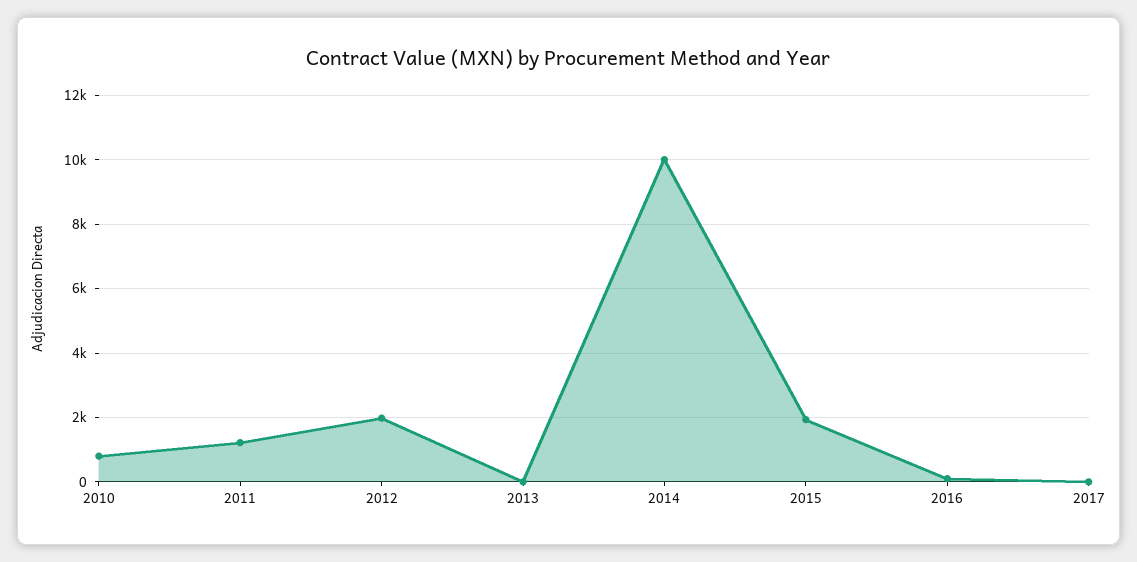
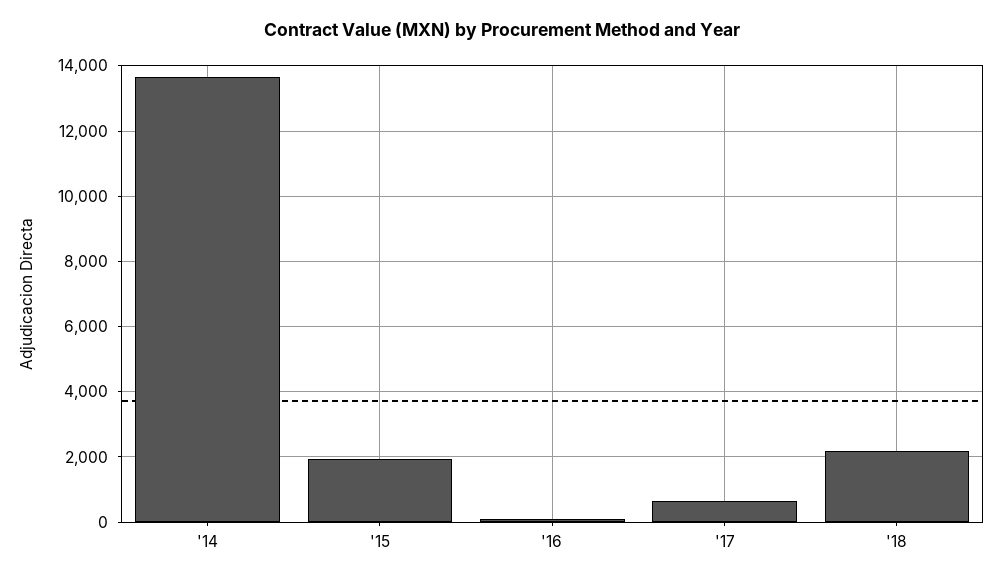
2010: 800 -> none
2011: 1200 -> none
2012: 2000 -> none
2013: 0 -> none
2014: 10000 -> 13600
2017: 0 -> 600
'18: none -> 2200

